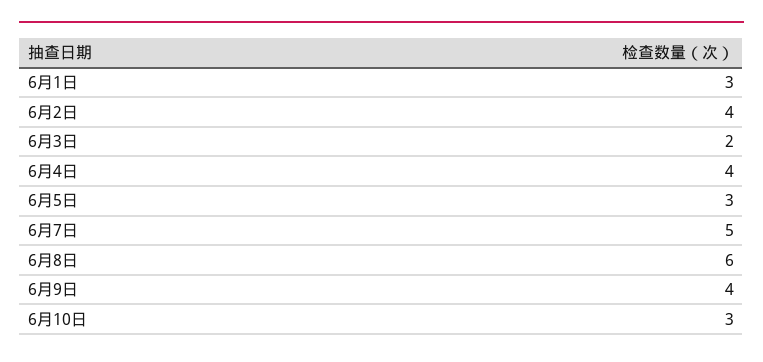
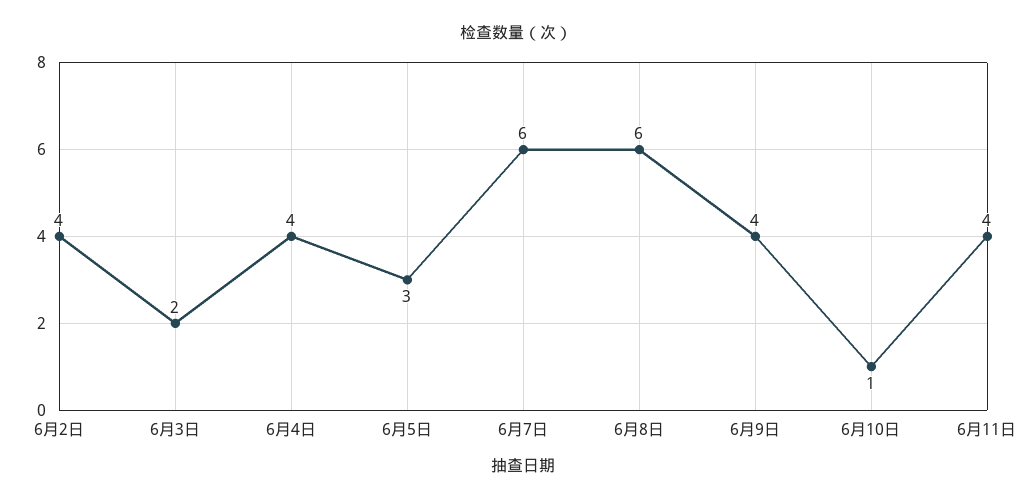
6月1日: 3 -> none
6月7日: 5 -> 6
6月10日: 3 -> 1
6月11日: none -> 4

